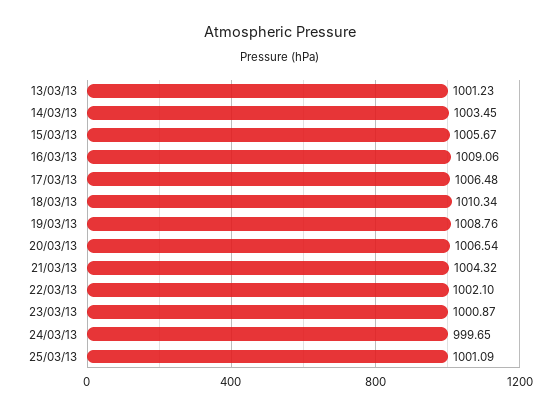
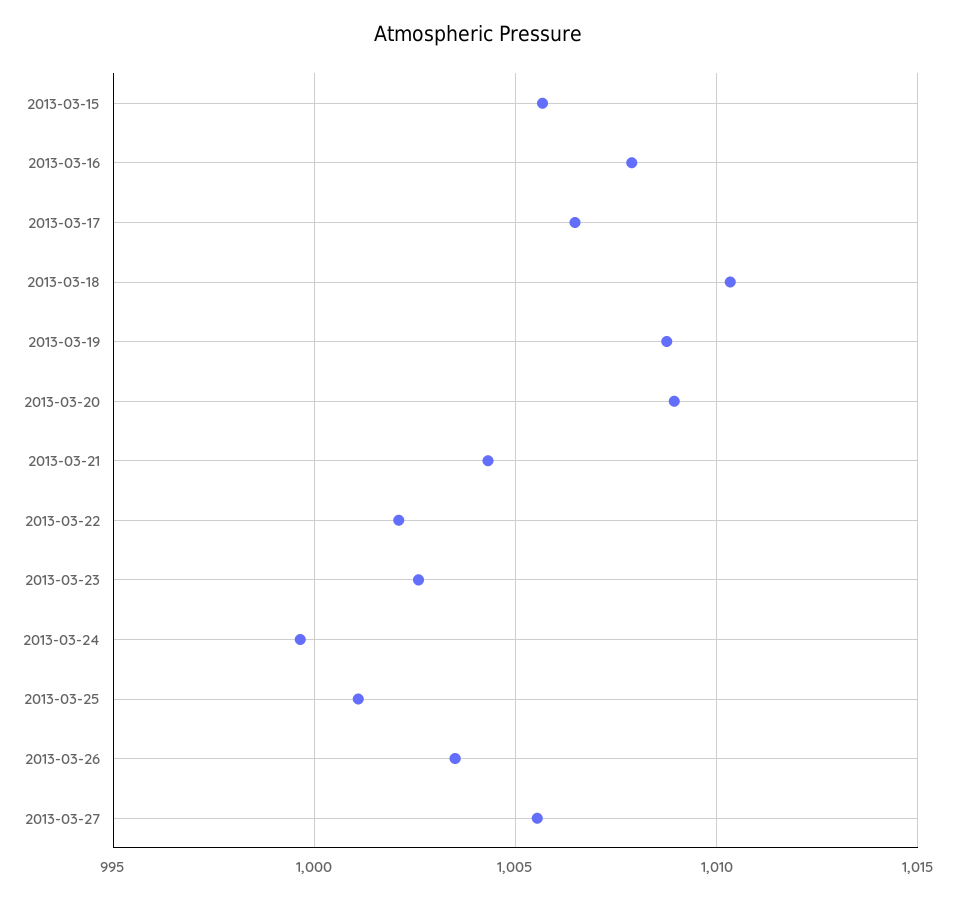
13/03/13: 1001.23 -> none
14/03/13: 1003.45 -> none
16/03/13: 1009.06 -> 1008
20/03/13: 1006.54 -> 1009
23/03/13: 1000.87 -> 1002.5
2013-03-26: none -> 1003.5
2013-03-27: none -> 1005.5

